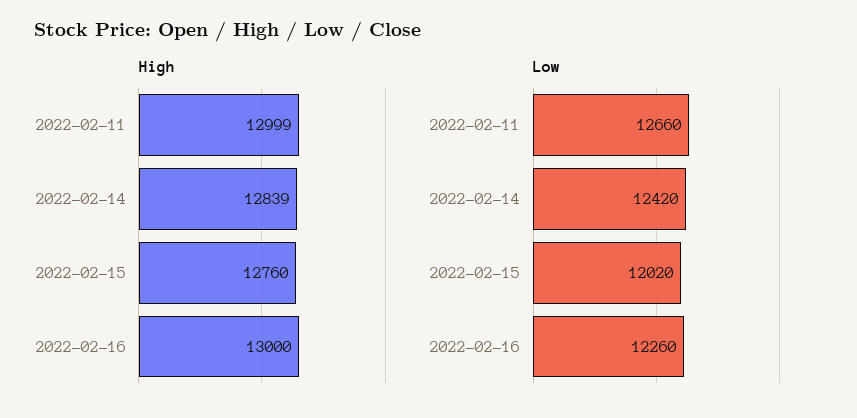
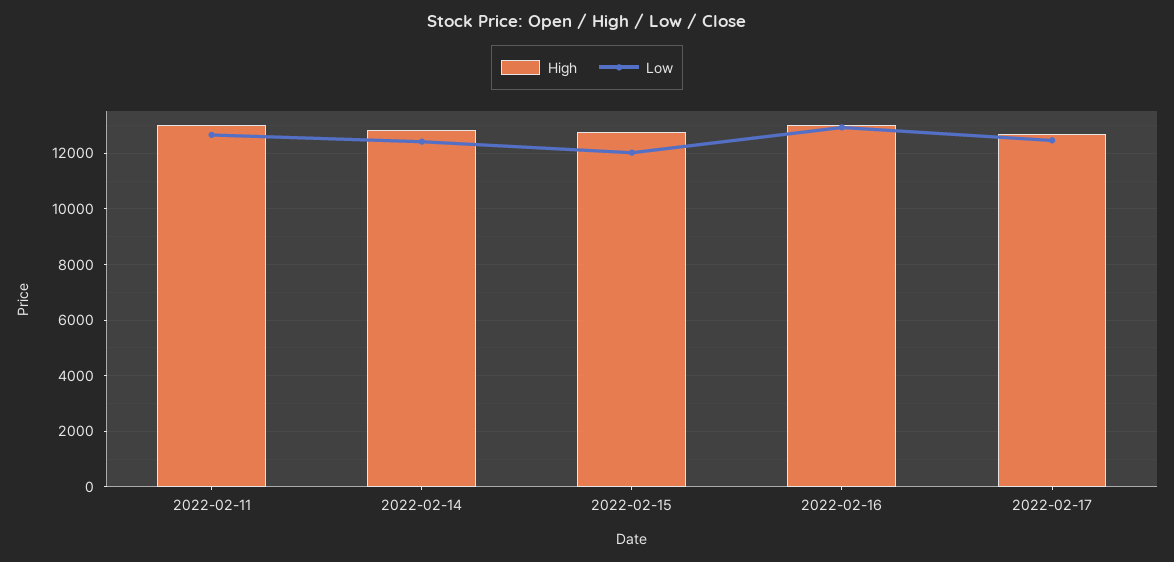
Low, 2022-02-16: 12260 -> 13000
High, 2022-02-17: none -> 12750
Low, 2022-02-17: none -> 12500

